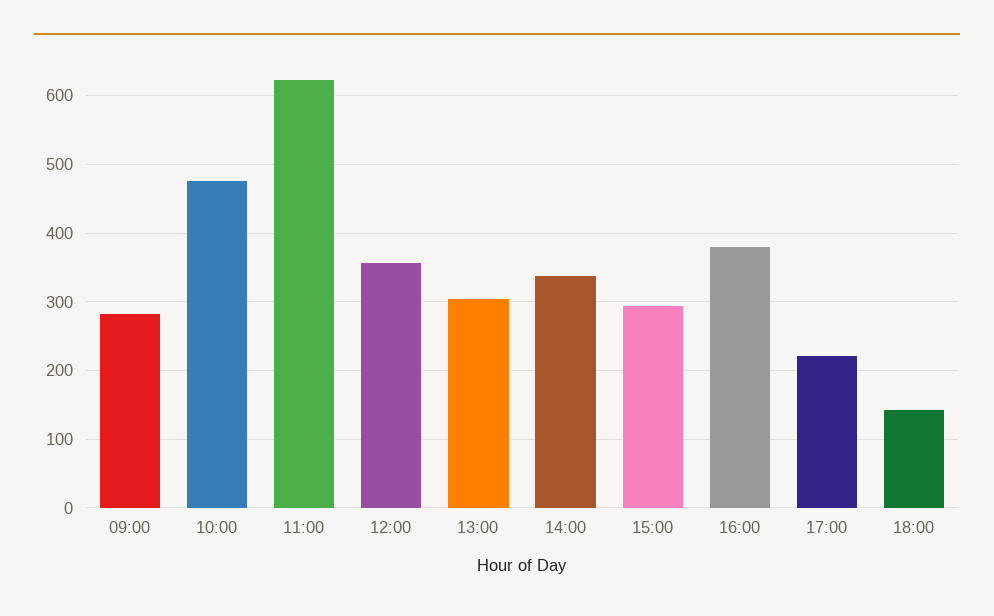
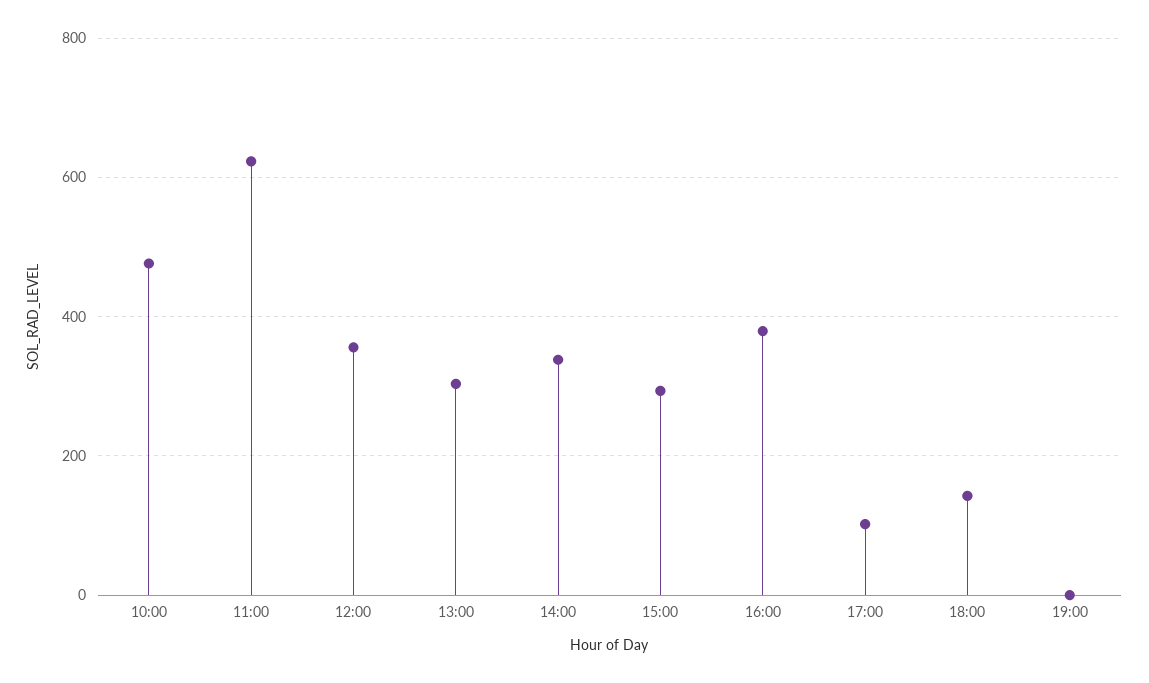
09:00: 280 -> none
17:00: 220 -> 100
19:00: none -> 0

